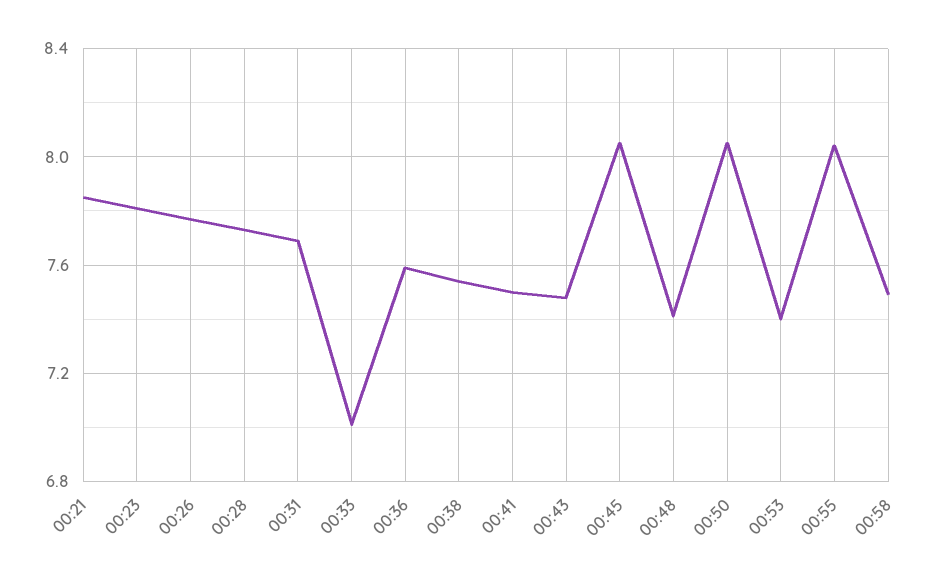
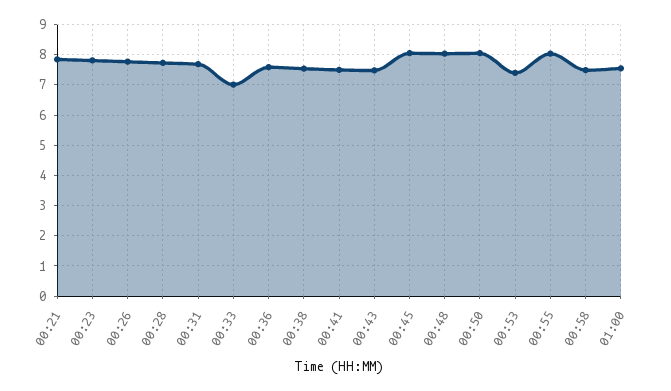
00:48: 7.4 -> 8
01:00: none -> 7.6

